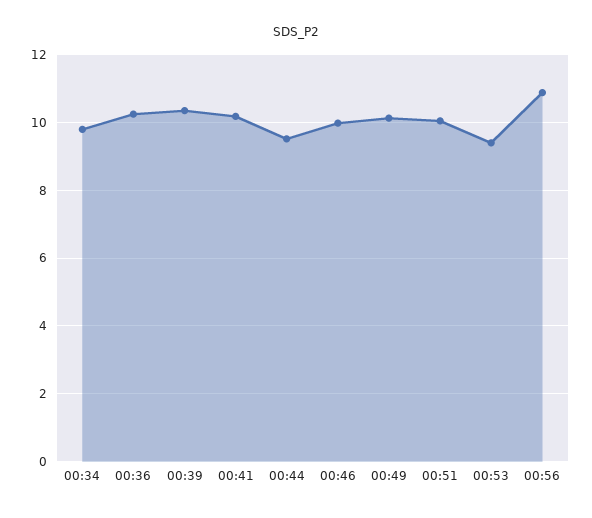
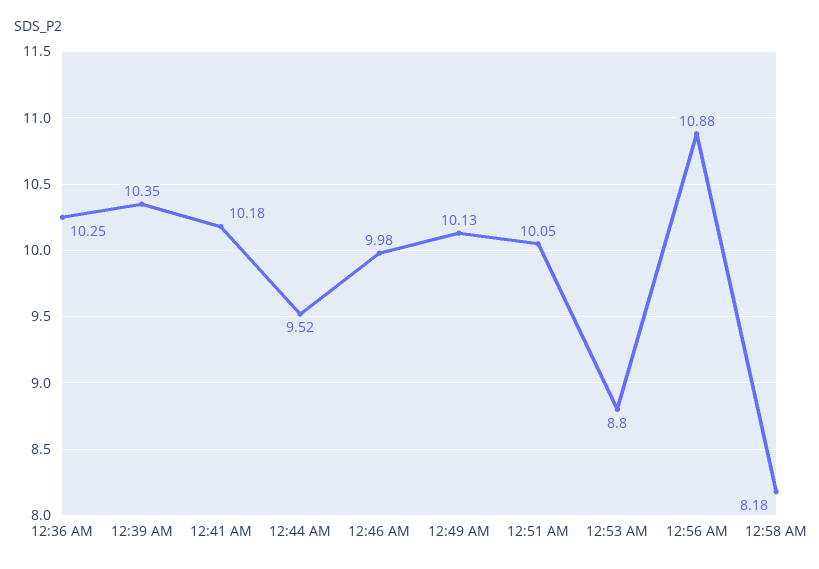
00:34: 9.8 -> none
00:53: 9.4 -> 8.8
12:58 AM: none -> 8.18

